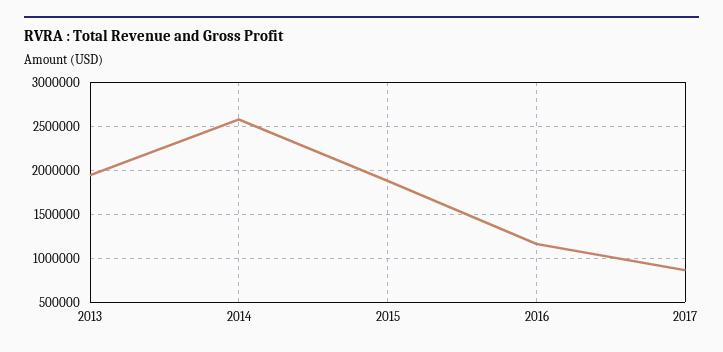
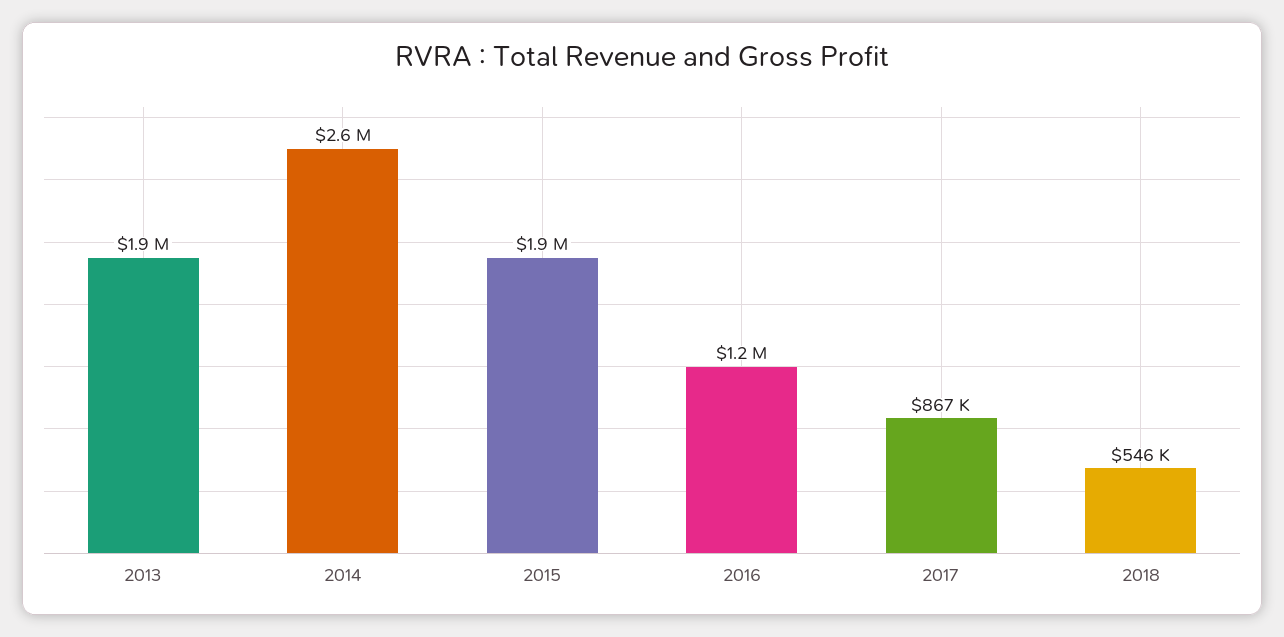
2018: none -> 546000

